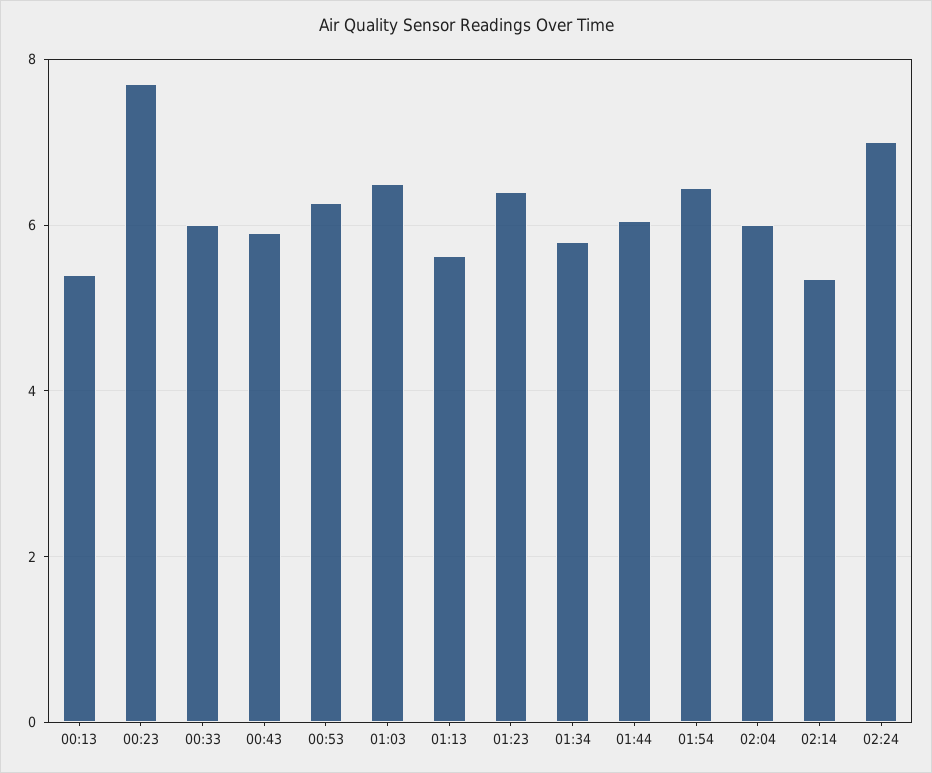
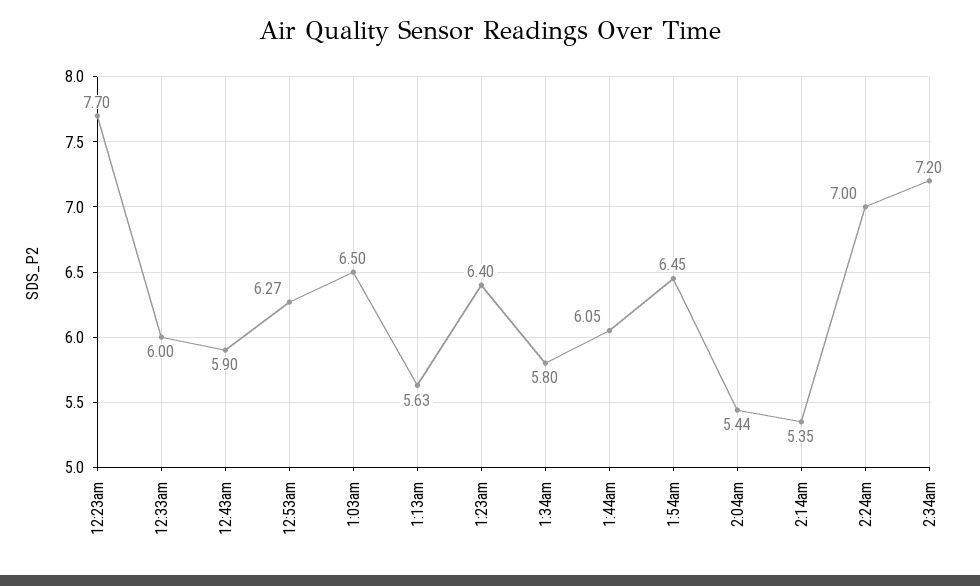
00:13: 5.4 -> none
02:04: 6 -> 5.44
2:34am: none -> 7.2

